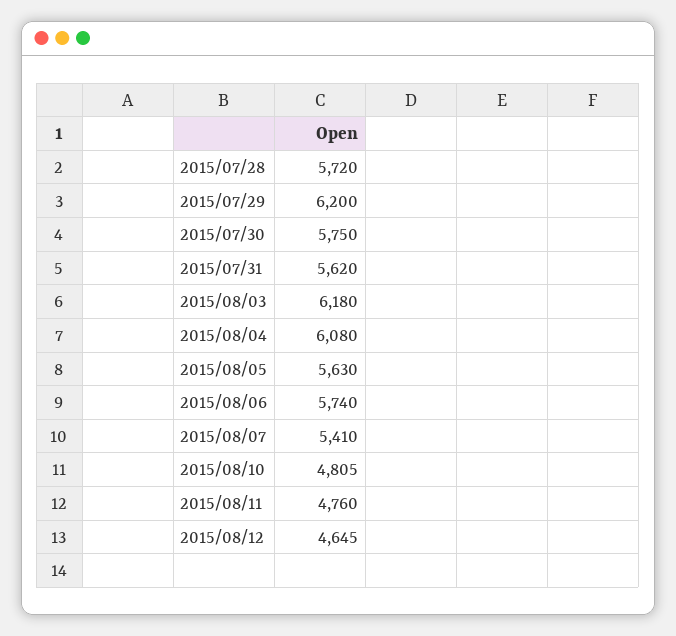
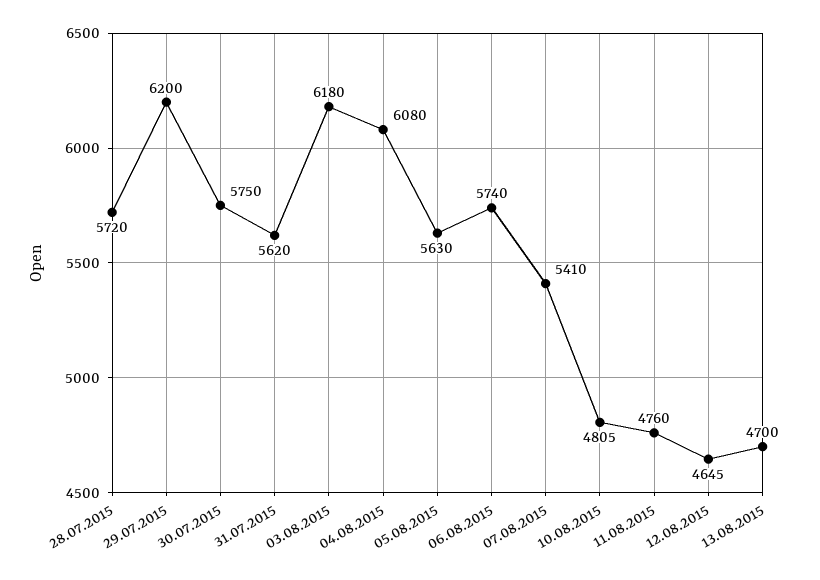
13.08.2015: none -> 4700

